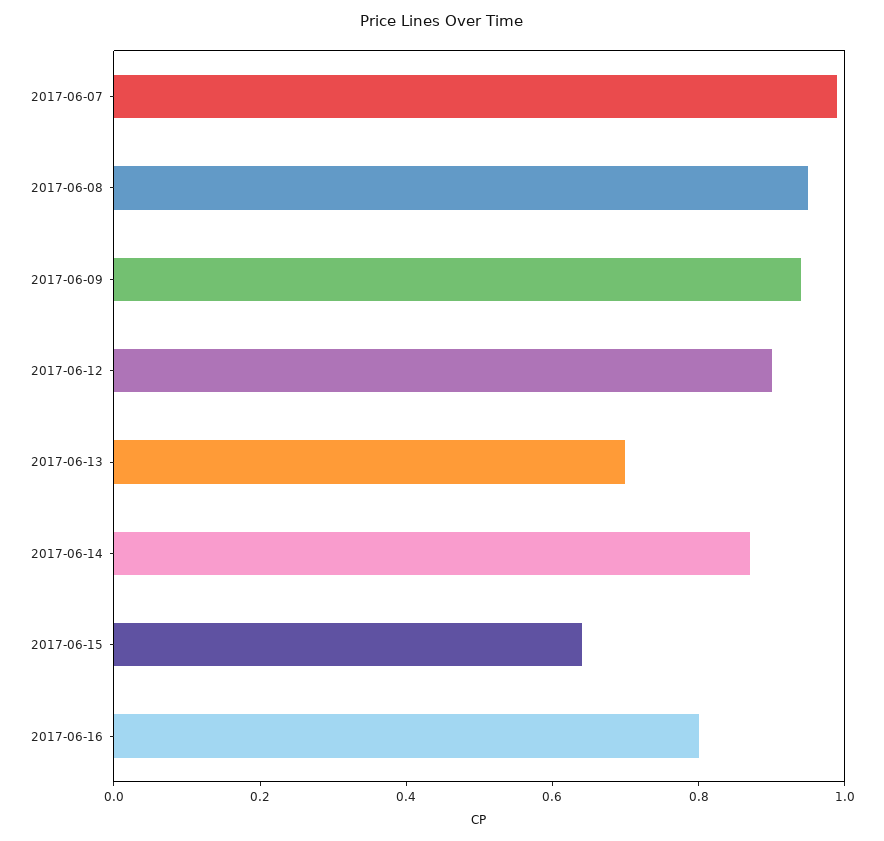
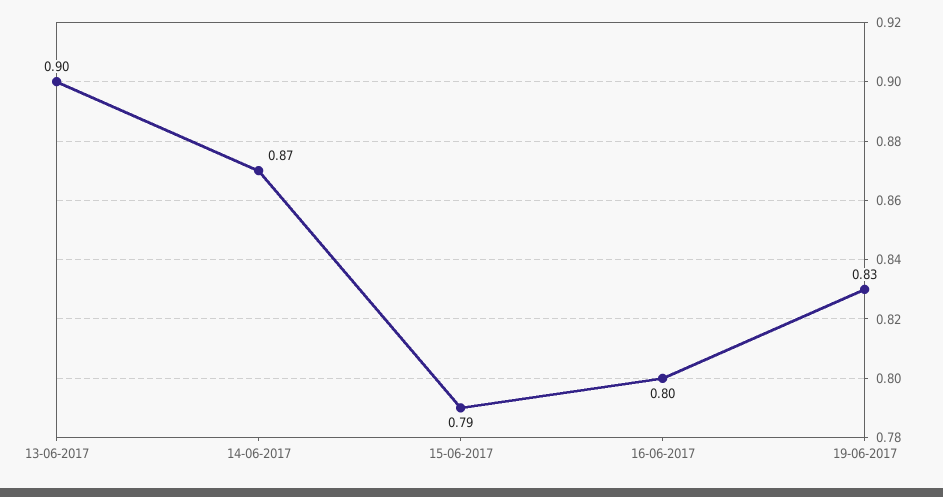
2017-06-07: 1 -> none
2017-06-08: 0.95 -> none
2017-06-09: 0.95 -> none
2017-06-12: 0.9 -> none
2017-06-13: 0.7 -> 0.9
2017-06-15: 0.65 -> 0.79
19-06-2017: none -> 0.83

